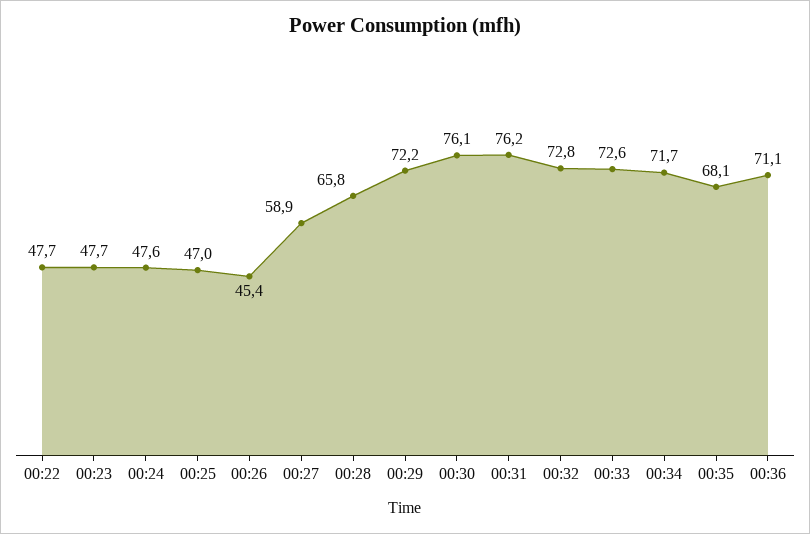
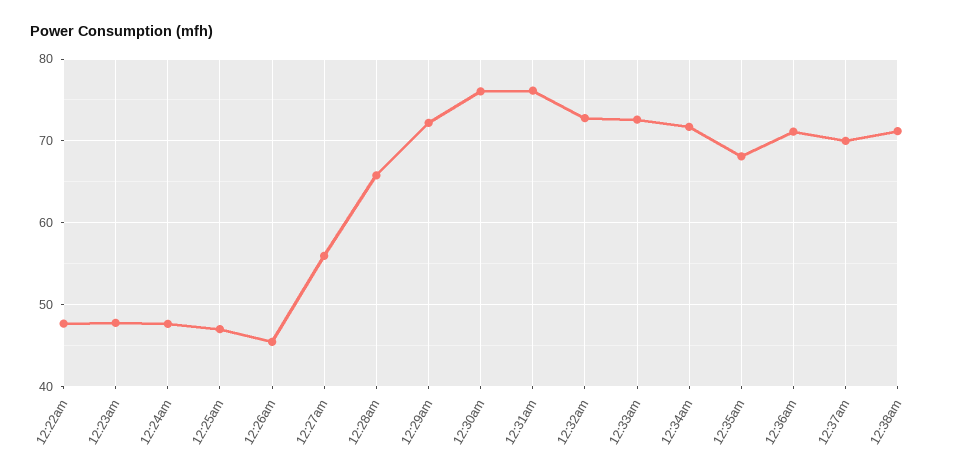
00:27: 58.9 -> 56
12:37am: none -> 70
12:38am: none -> 71

